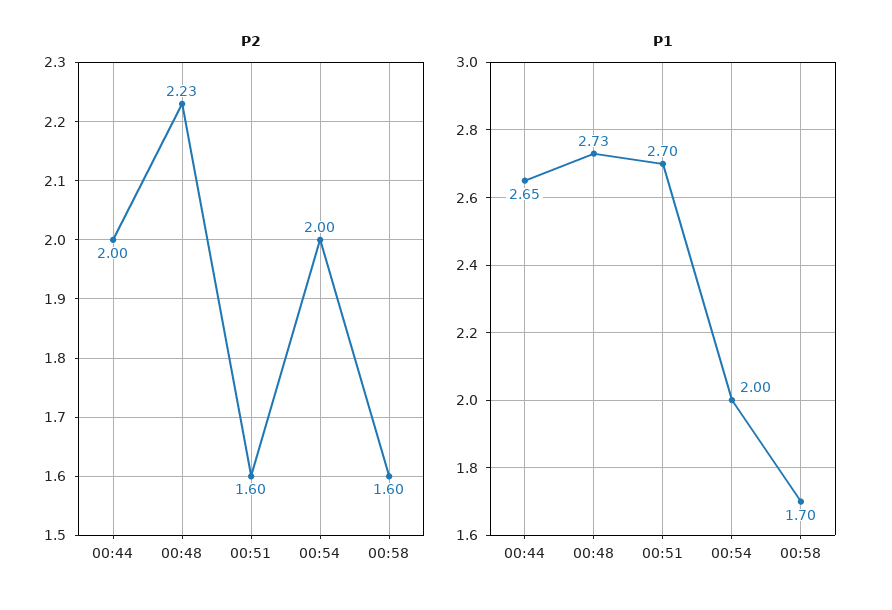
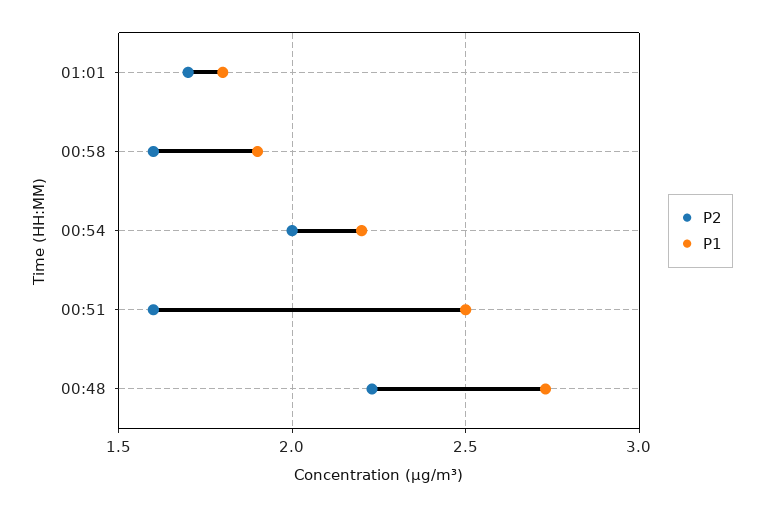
P2, 00:44: 2 -> none
P1, 00:44: 2.65 -> none
P1, 00:51: 2.7 -> 2.5
P1, 00:54: 2 -> 2.2
P1, 00:58: 1.7 -> 1.9
P2, 01:01: none -> 1.7
P1, 01:01: none -> 1.8

